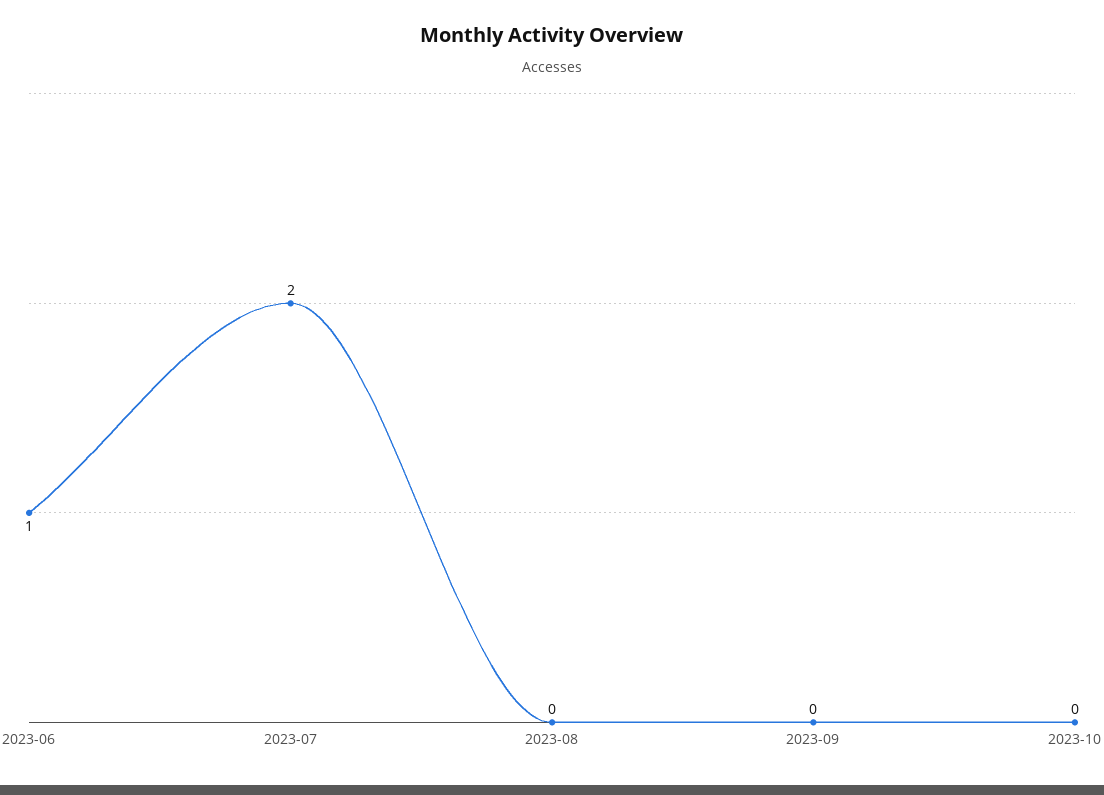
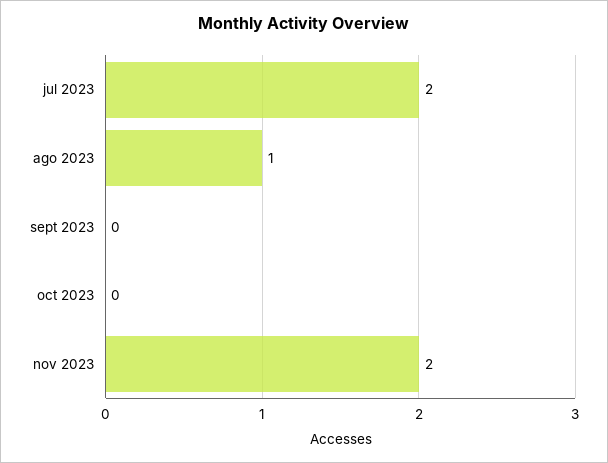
2023-06: 1 -> none
2023-08: 0 -> 1
nov 2023: none -> 2

